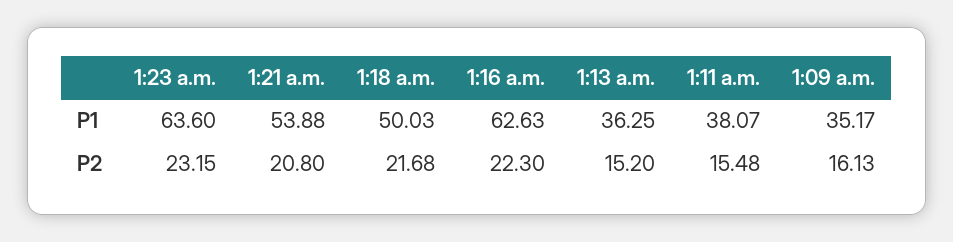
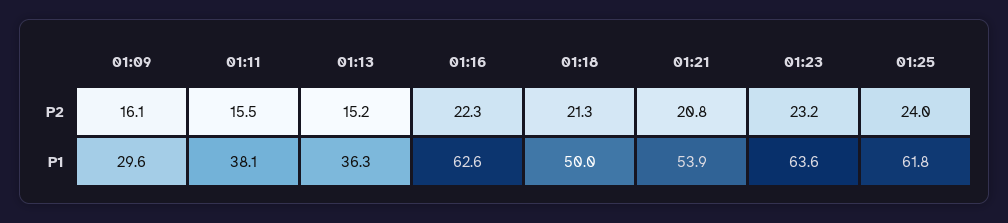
1:09 a.m., P1: 35.17 -> 29.6
1:18 a.m., P2: 21.68 -> 21.3
01:25, P2: none -> 24
01:25, P1: none -> 61.8

